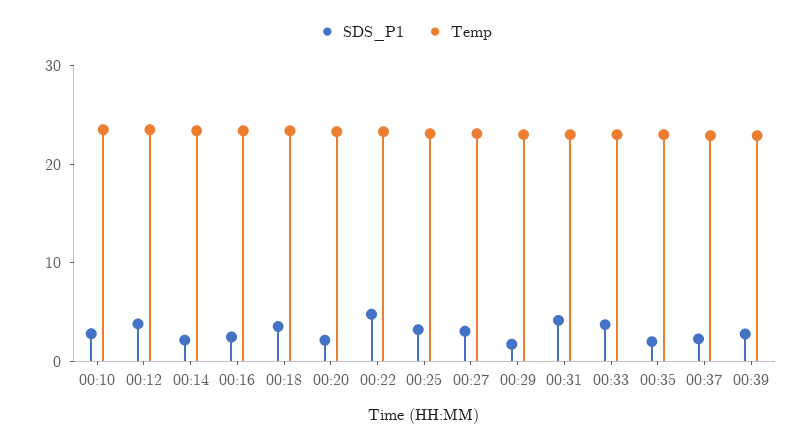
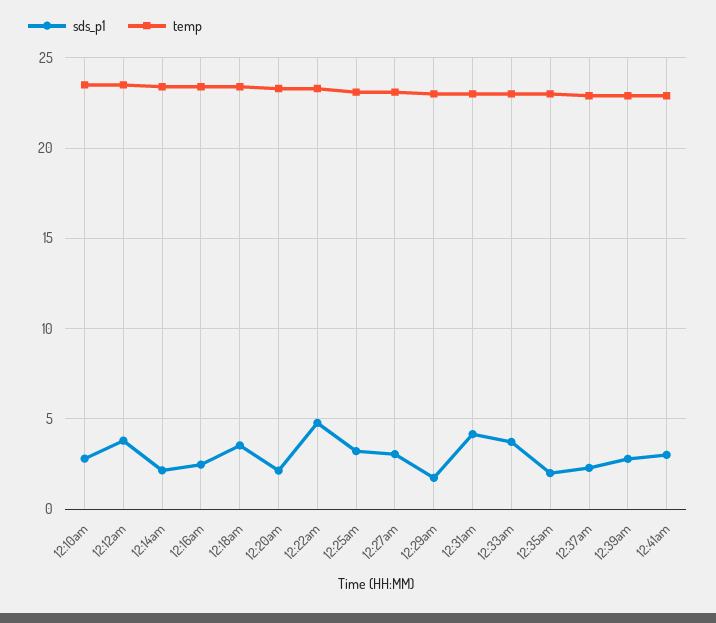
SDS_P1, 12:41am: none -> 3
Temp, 12:41am: none -> 23

